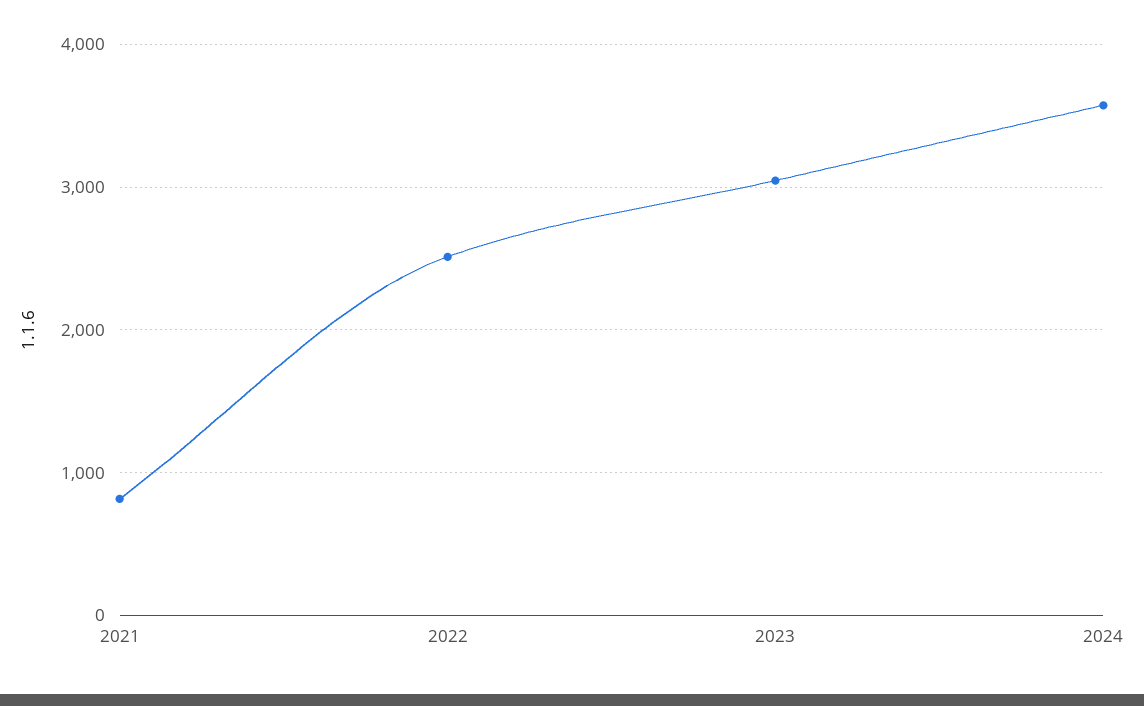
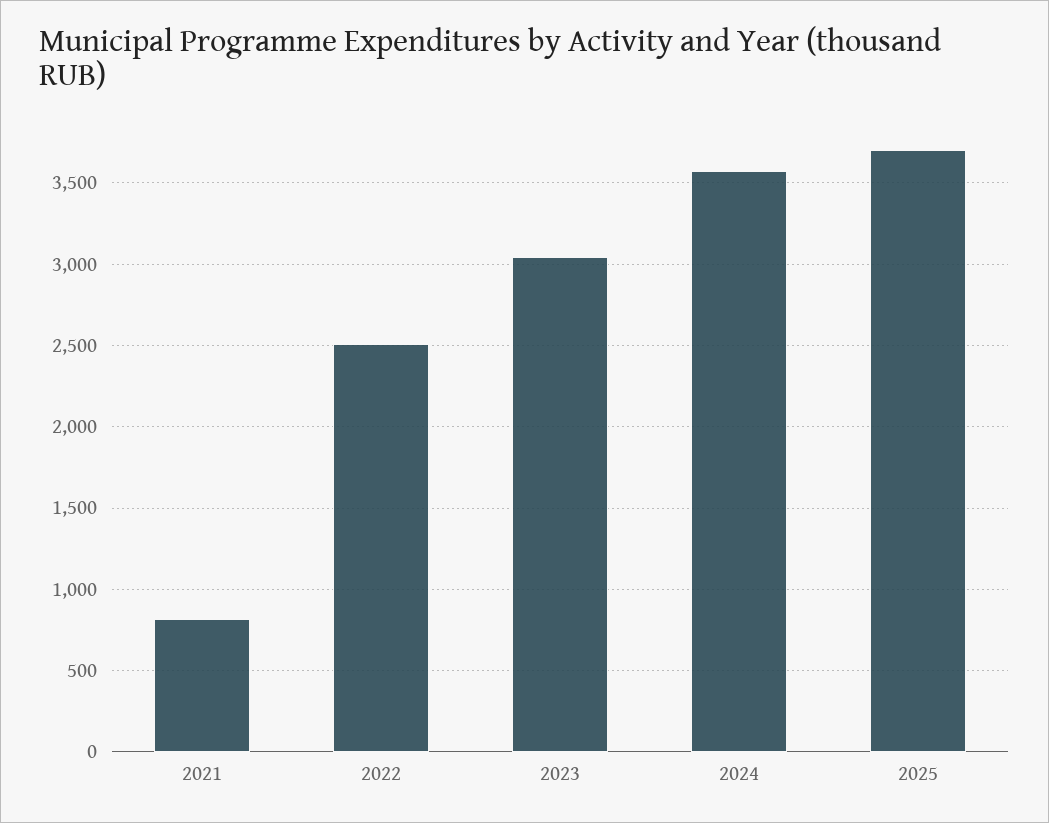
2025: none -> 3700

